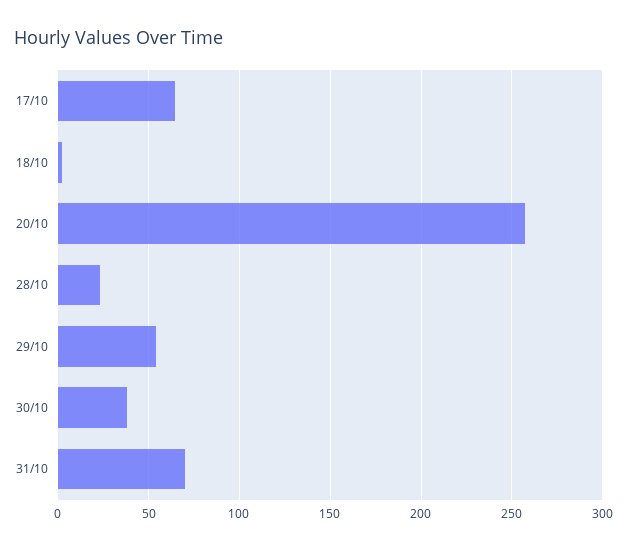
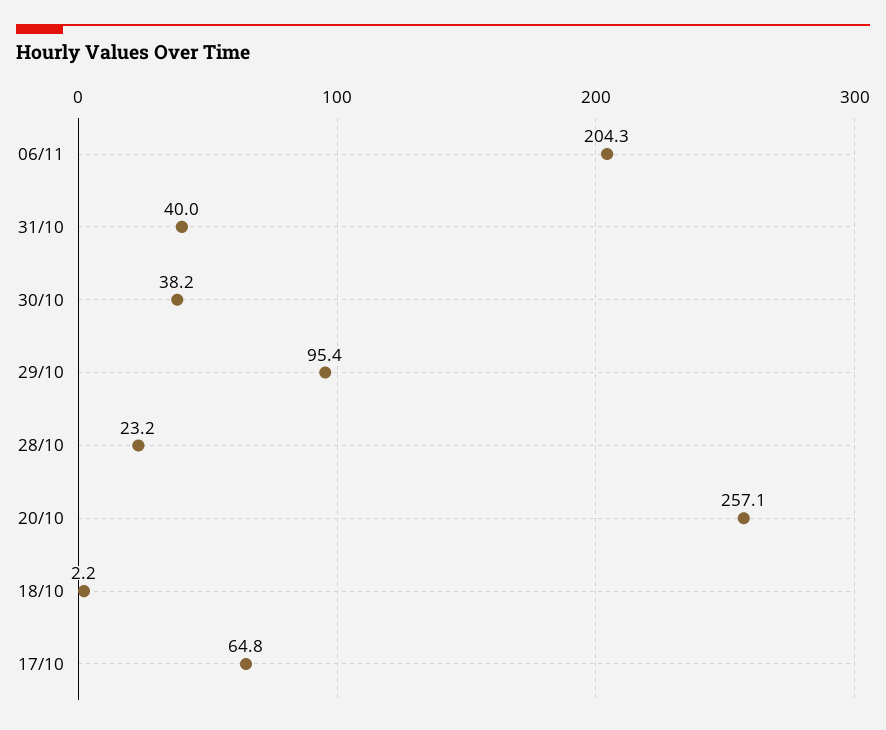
29/10: 55 -> 95.4
31/10: 70 -> 40
06/11: none -> 204.3

